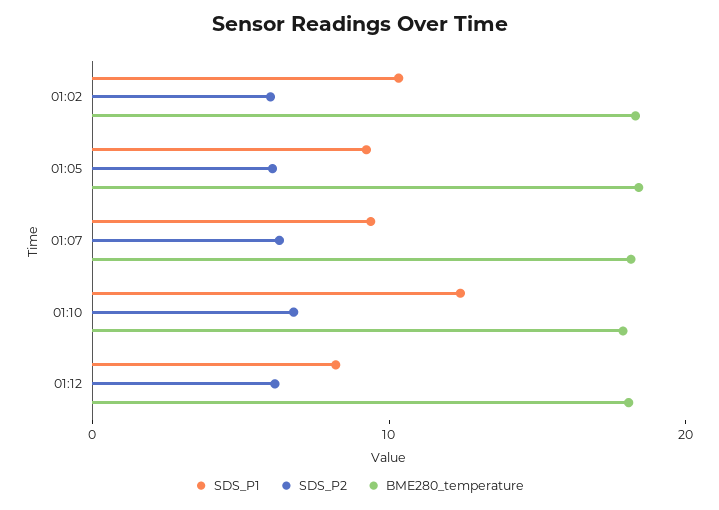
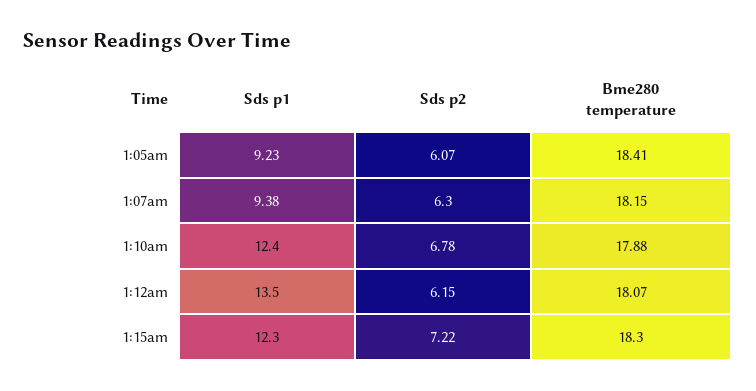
SDS_P1, 01:02: 10 -> none
SDS_P2, 01:02: 6 -> none
BME280_temperature, 01:02: 18 -> none
SDS_P1, 01:12: 8 -> 13.5
SDS_P1, 1:15am: none -> 12.3
SDS_P2, 1:15am: none -> 7.22
BME280_temperature, 1:15am: none -> 18.3

